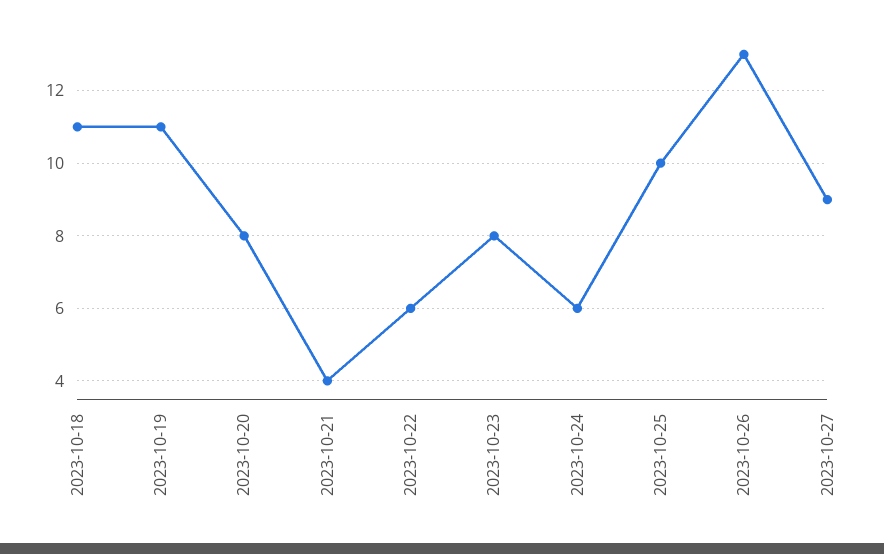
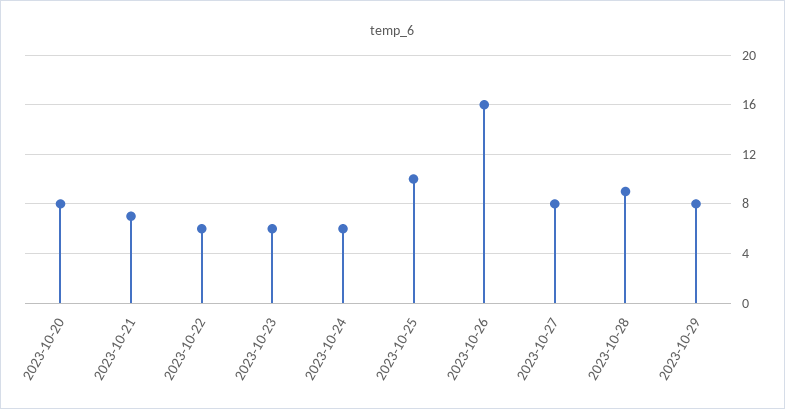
2023-10-18: 11 -> none
2023-10-19: 11 -> none
2023-10-21: 4 -> 7
2023-10-23: 8 -> 6
2023-10-26: 13 -> 16
2023-10-27: 9 -> 8
2023-10-28: none -> 9
2023-10-29: none -> 8

